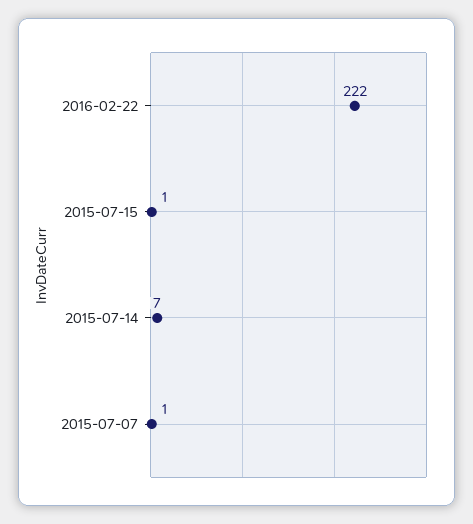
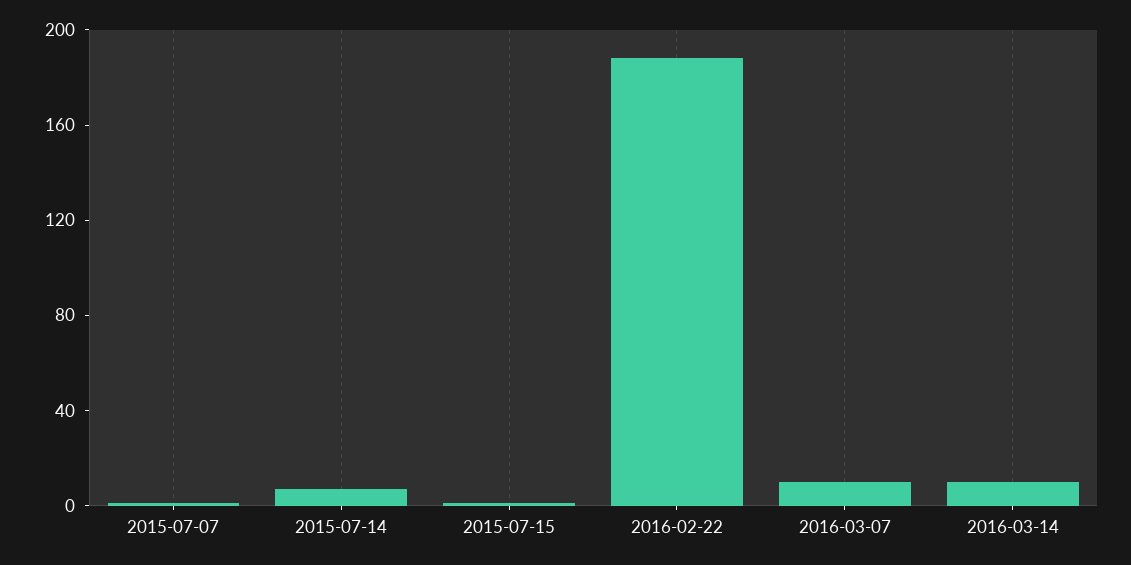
2016-02-22: 222 -> 190
2016-03-07: none -> 10
2016-03-14: none -> 10

